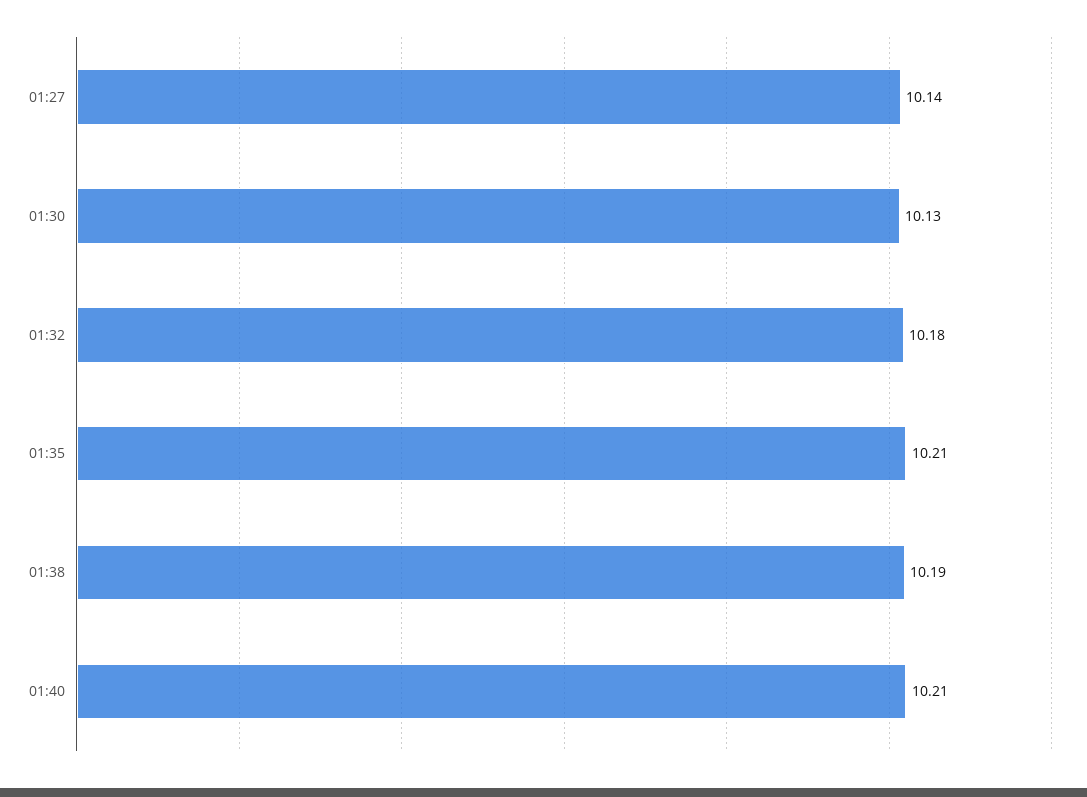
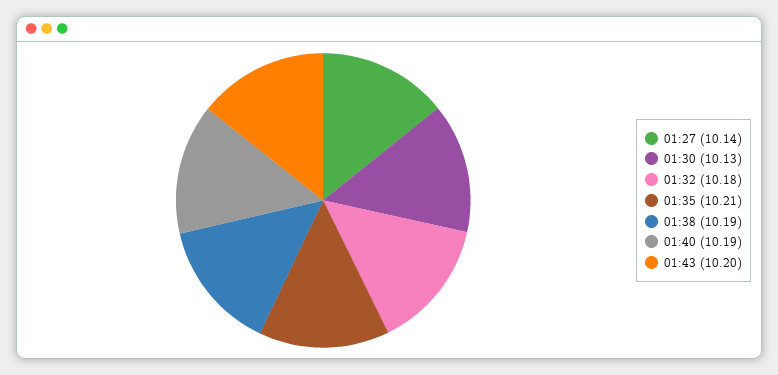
01:40: 10.21 -> 10.19
01:43: none -> 10.2

